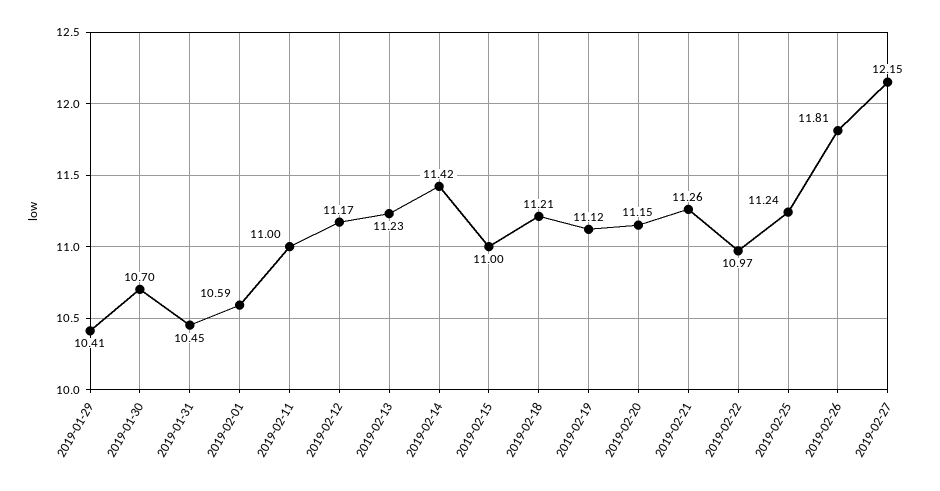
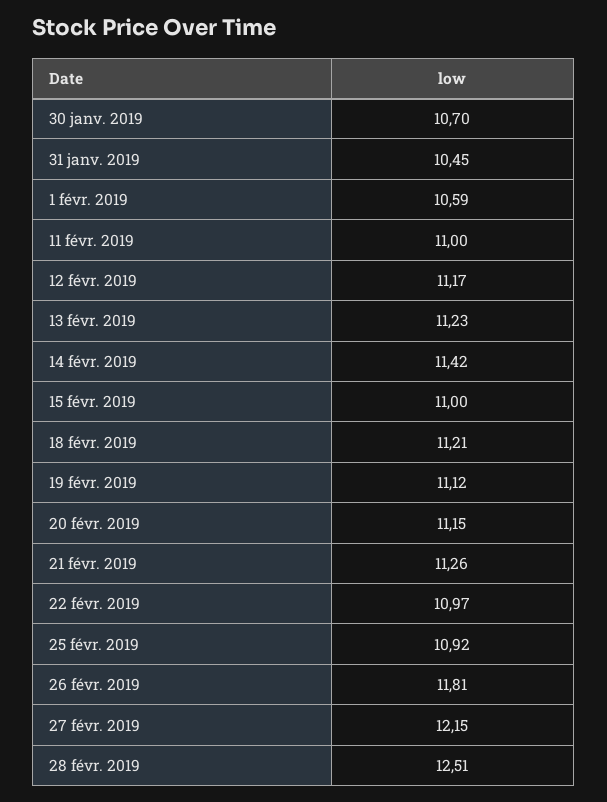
2019-01-29: 10.41 -> none
2019-02-25: 11.24 -> 10.92
28 févr. 2019: none -> 12.51

